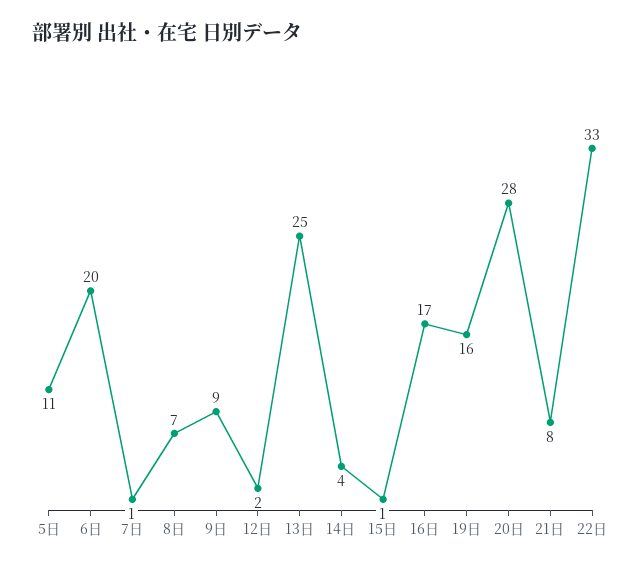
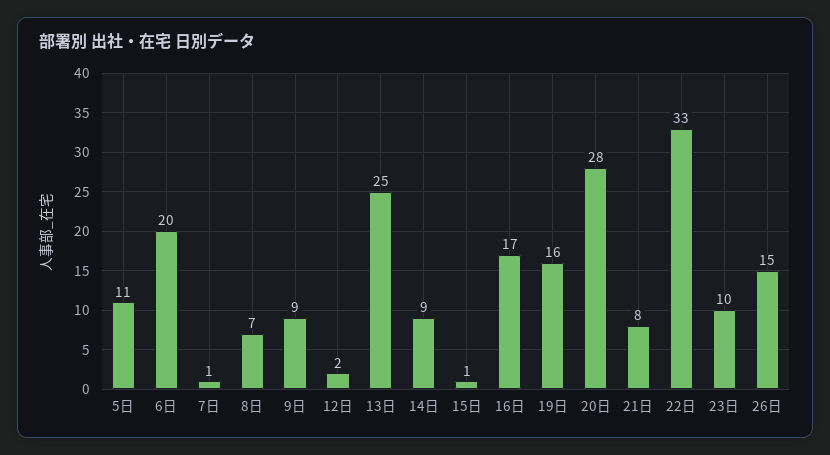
14日: 4 -> 9
23日: none -> 10
26日: none -> 15

